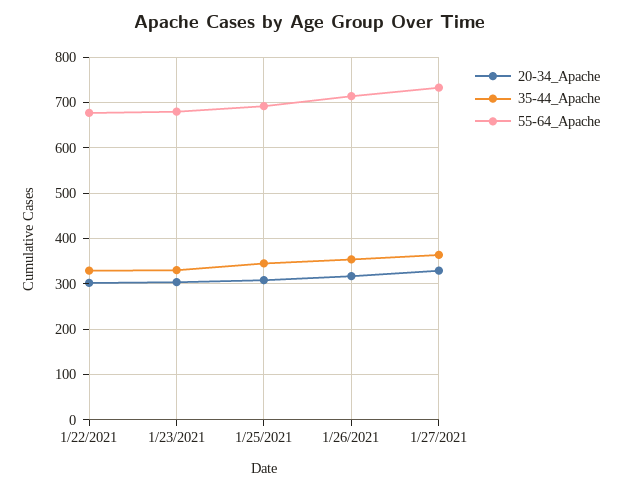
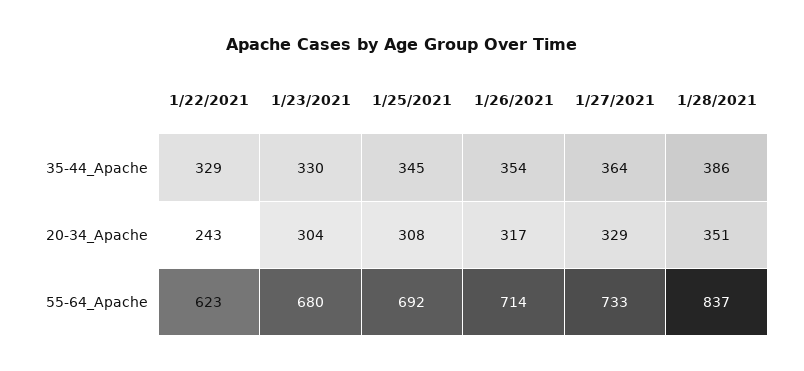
20-34_Apache, 1/22/2021: 300 -> 243
55-64_Apache, 1/22/2021: 680 -> 623
35-44_Apache, 1/28/2021: none -> 386
20-34_Apache, 1/28/2021: none -> 351
55-64_Apache, 1/28/2021: none -> 837

